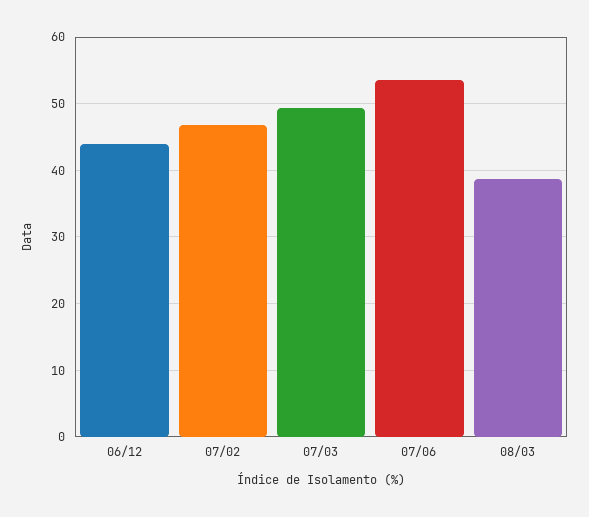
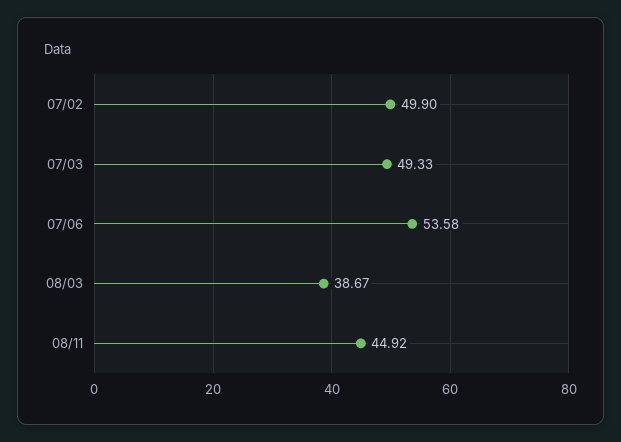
06/12: 44 -> none
07/02: 47 -> 49.9
08/11: none -> 44.92

